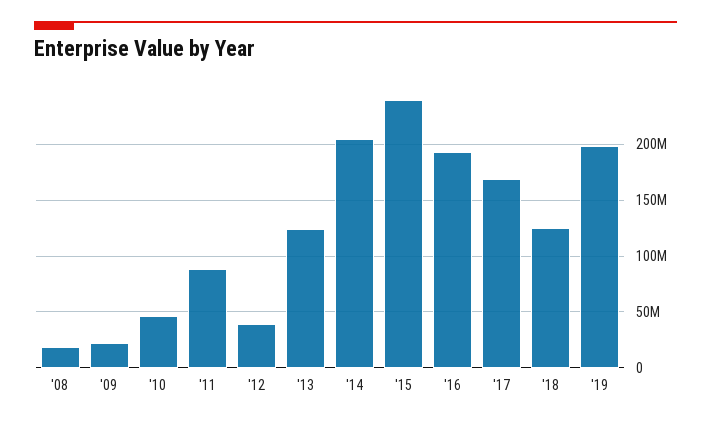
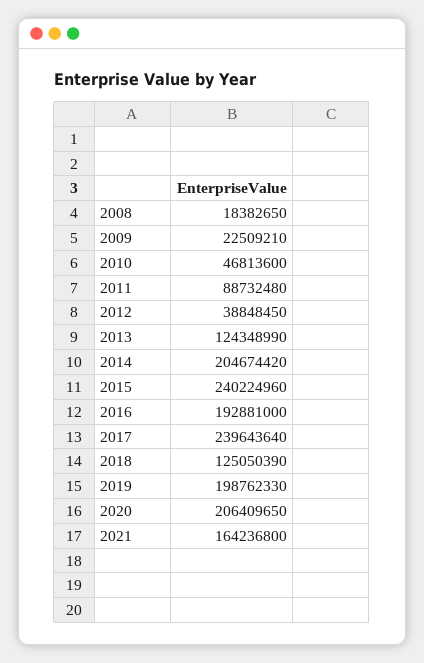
'17: 170000000 -> 239643640
2020: none -> 206409650
2021: none -> 164236800

